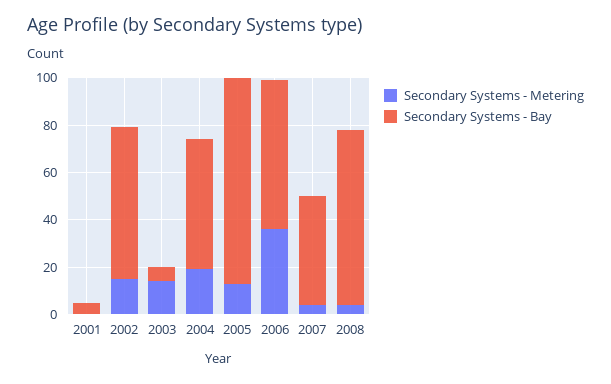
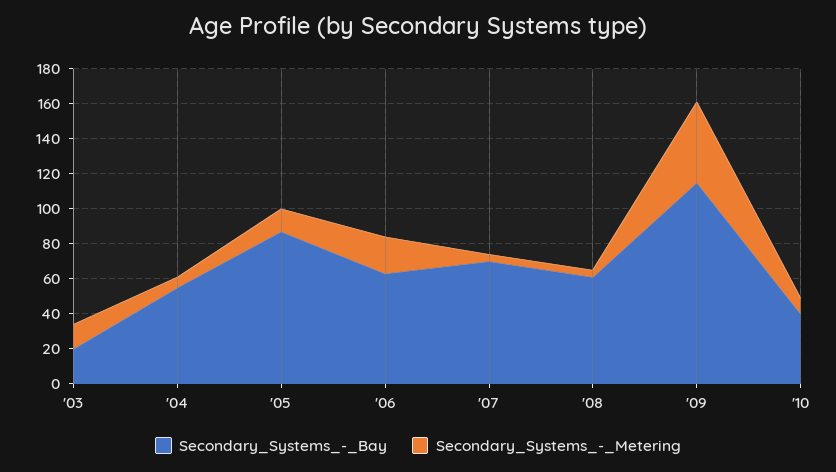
Secondary Systems - Metering, 2001: 0 -> none
Secondary Systems - Bay, 2001: 5 -> none
Secondary Systems - Metering, 2002: 15 -> none
Secondary Systems - Bay, 2002: 65 -> none
Secondary Systems - Bay, 2003: 5 -> 20
Secondary Systems - Metering, 2004: 20 -> 5
Secondary Systems - Metering, 2006: 35 -> 20
Secondary Systems - Bay, 2007: 45 -> 70
Secondary Systems - Bay, 2008: 75 -> 60
Secondary Systems - Bay, '09: none -> 115
Secondary Systems - Metering, '09: none -> 45
Secondary Systems - Bay, '10: none -> 40
Secondary Systems - Metering, '10: none -> 10

